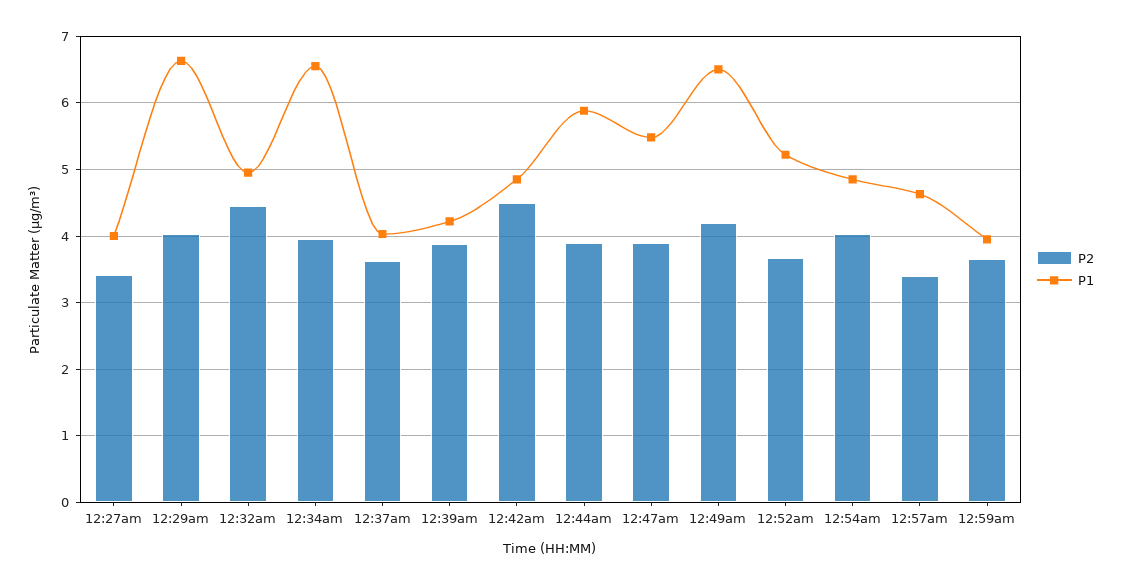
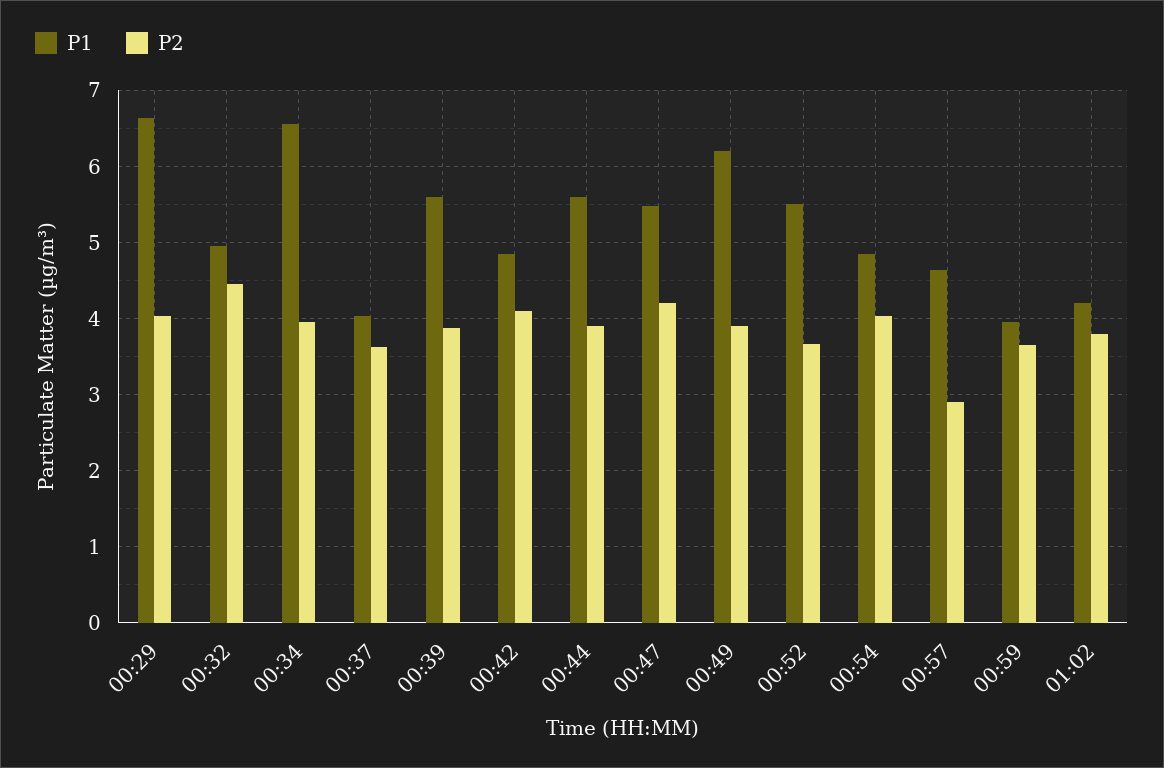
P2, 12:27am: 3.4 -> none
P1, 12:27am: 4 -> none
P1, 12:39am: 4.2 -> 5.6
P2, 12:42am: 4.5 -> 4.1
P1, 12:44am: 5.9 -> 5.6
P2, 12:47am: 3.9 -> 4.2
P2, 12:49am: 4.2 -> 3.9
P1, 12:49am: 6.5 -> 6.2
P1, 12:52am: 5.2 -> 5.5
P2, 12:57am: 3.4 -> 2.9
P1, 01:02: none -> 4.2
P2, 01:02: none -> 3.8

